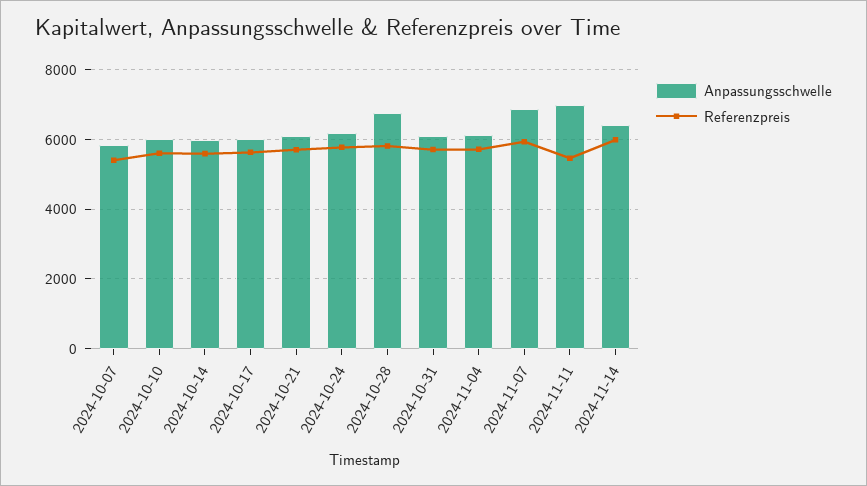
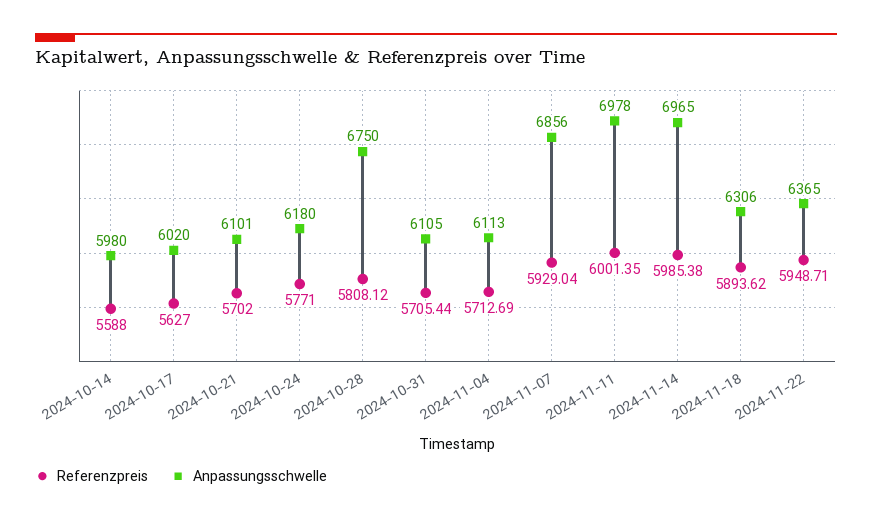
Anpassungsschwelle, 2024-10-07: 5800 -> none
Referenzpreis, 2024-10-07: 5400 -> none
Anpassungsschwelle, 2024-10-10: 6000 -> none
Referenzpreis, 2024-10-10: 5600 -> none
Referenzpreis, 2024-11-11: 5400 -> 6001.35
Anpassungsschwelle, 2024-11-14: 6400 -> 6965
Referenzpreis, 2024-11-18: none -> 5893.62
Anpassungsschwelle, 2024-11-18: none -> 6306
Referenzpreis, 2024-11-22: none -> 5948.71
Anpassungsschwelle, 2024-11-22: none -> 6365

